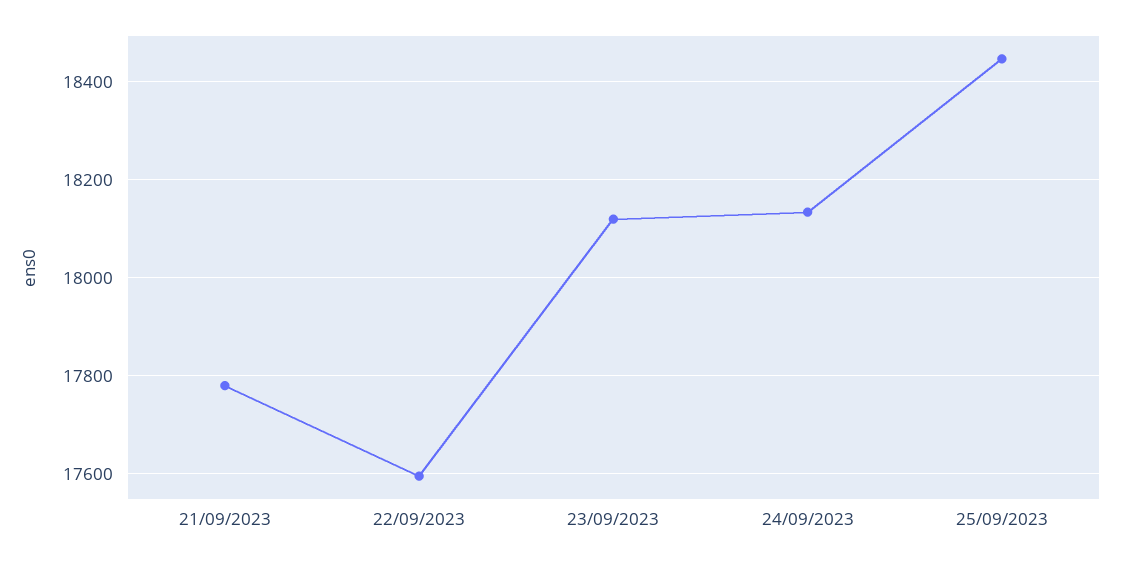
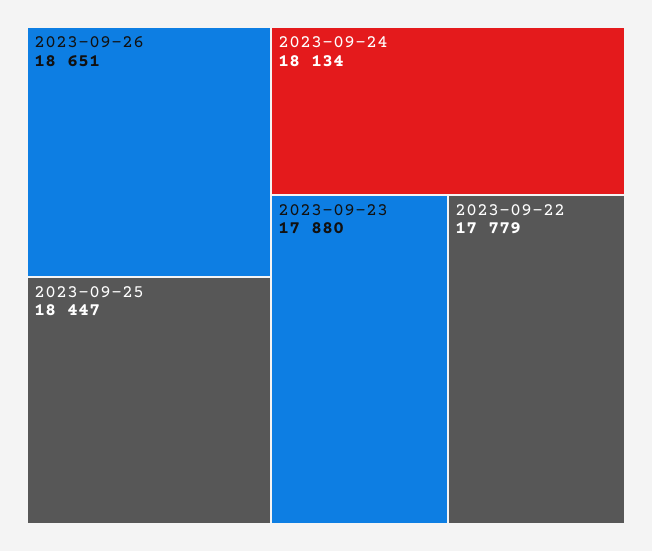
21/09/2023: 17780 -> none
22/09/2023: 17600 -> 17779
23/09/2023: 18120 -> 17880
2023-09-26: none -> 18651

